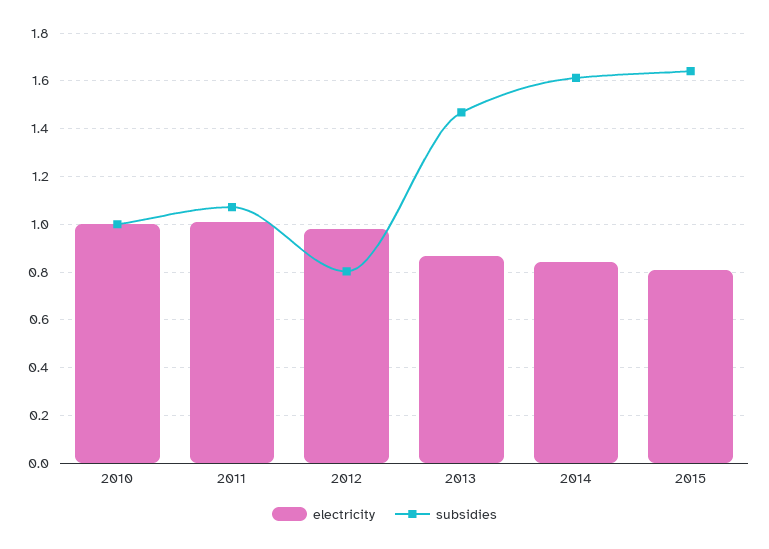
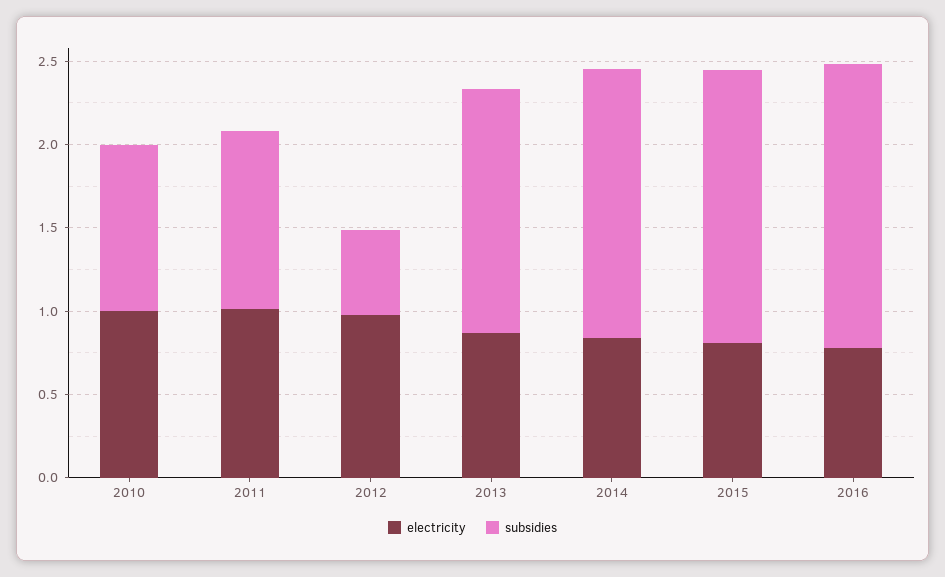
subsidies, 2012: 0.8 -> 0.5
electricity, 2016: none -> 0.8
subsidies, 2016: none -> 1.7

